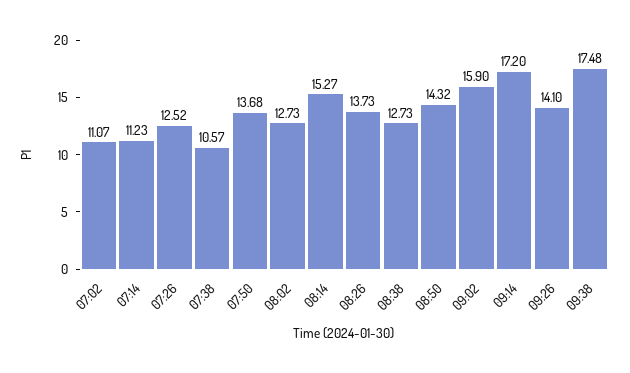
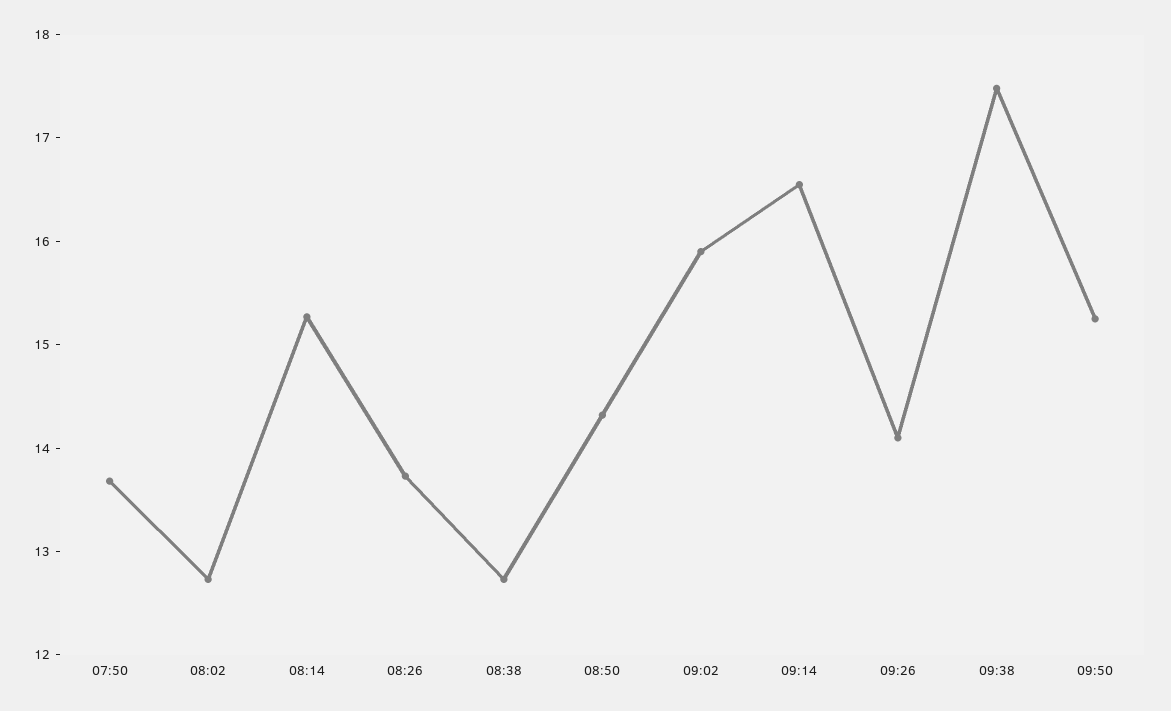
07:02: 11.07 -> none
07:14: 11.23 -> none
07:26: 12.52 -> none
07:38: 10.57 -> none
09:14: 17.2 -> 16.6
09:50: none -> 15.2

